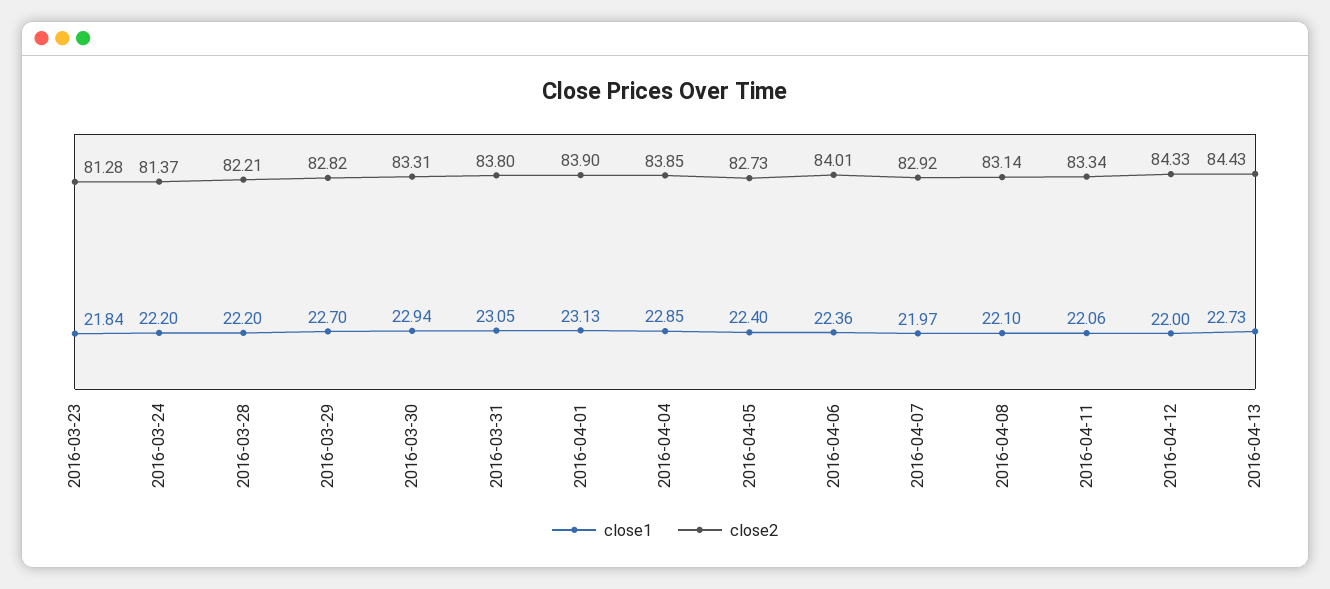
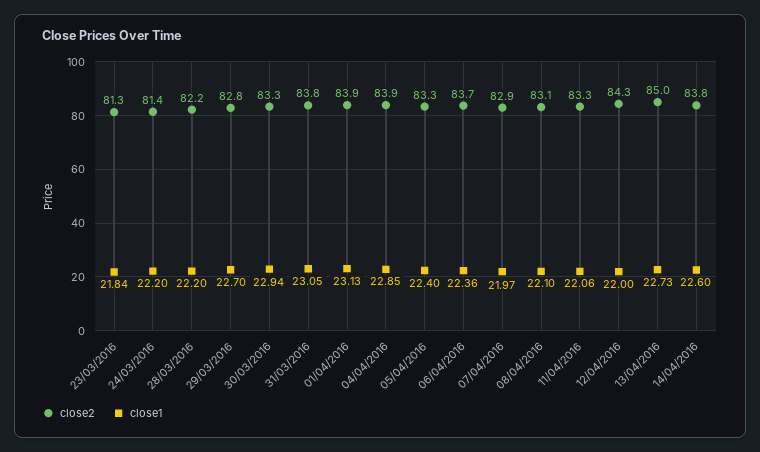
close2, 2016-04-05: 82.73 -> 83.3
close2, 2016-04-06: 84.01 -> 83.7
close2, 2016-04-13: 84.43 -> 85
close2, 14/04/2016: none -> 83.8
close1, 14/04/2016: none -> 22.6

